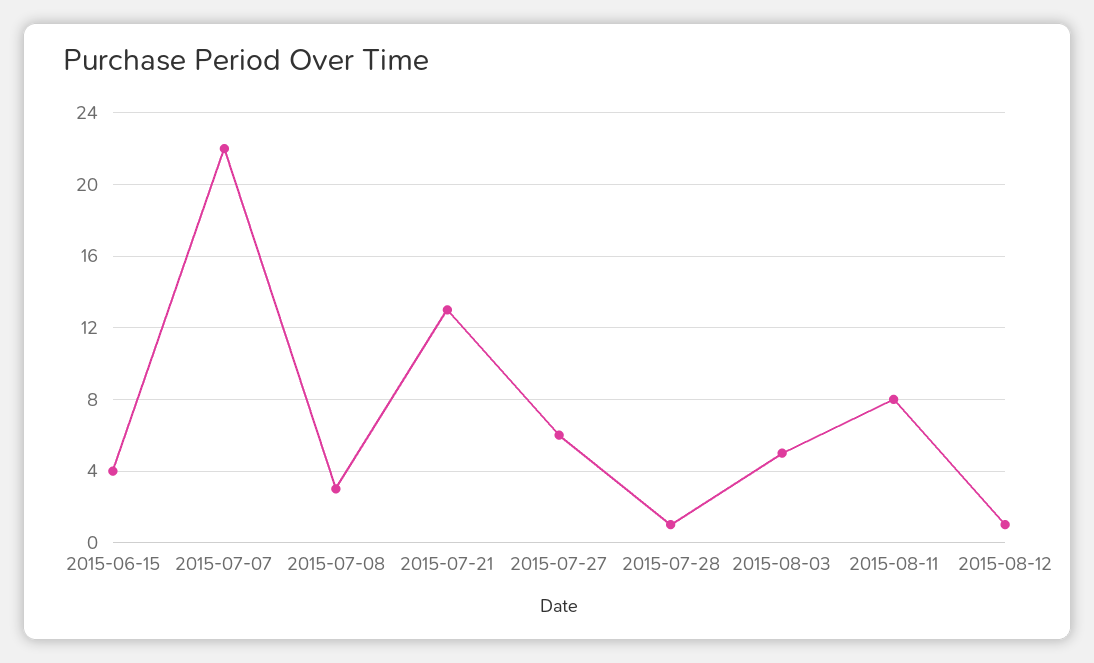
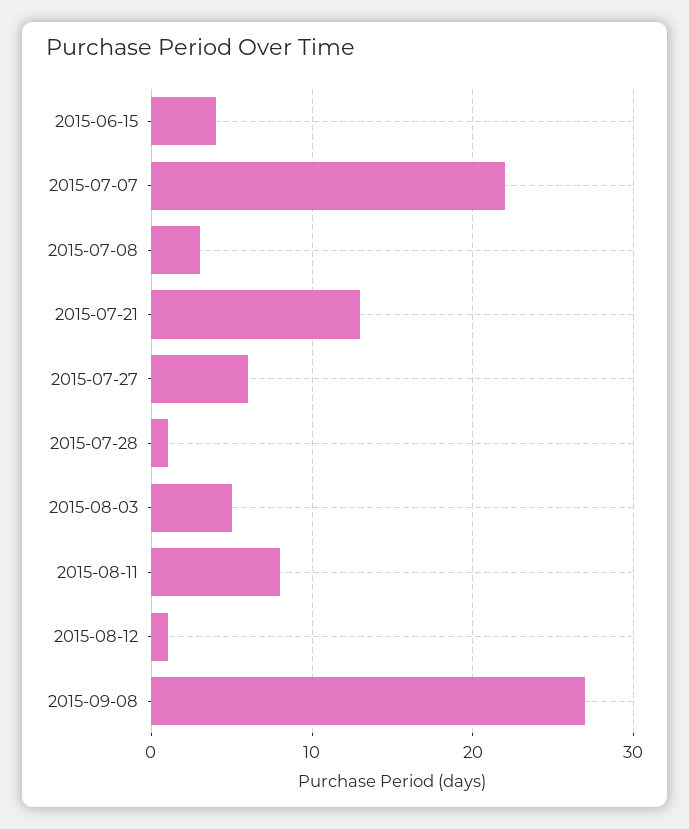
2015-09-08: none -> 27

